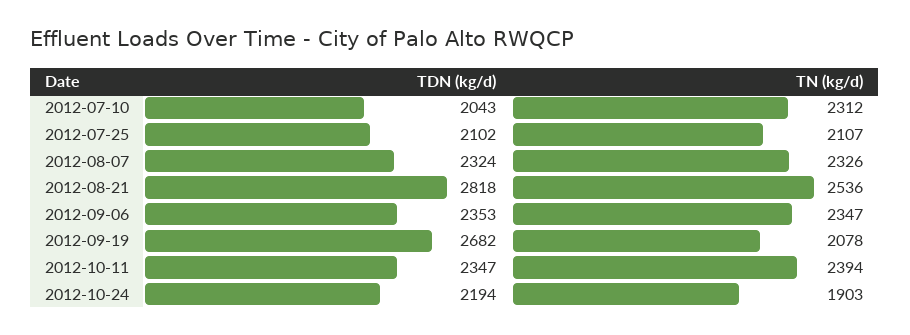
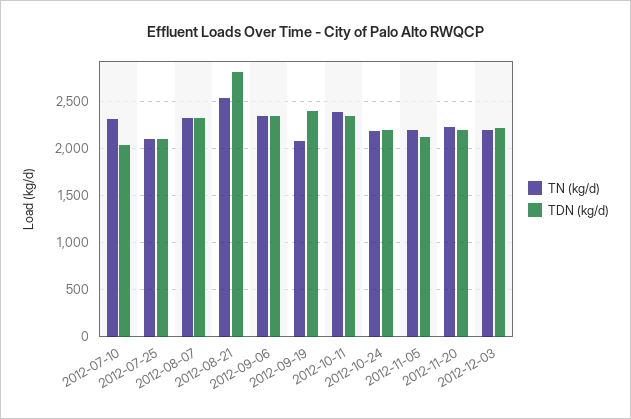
TDN (kg/d), 2012-09-19: 2682 -> 2400
TN (kg/d), 2012-10-24: 1903 -> 2200
TN (kg/d), 2012-11-05: none -> 2200
TDN (kg/d), 2012-11-05: none -> 2100
TN (kg/d), 2012-11-20: none -> 2200
TDN (kg/d), 2012-11-20: none -> 2200
TN (kg/d), 2012-12-03: none -> 2200
TDN (kg/d), 2012-12-03: none -> 2200

